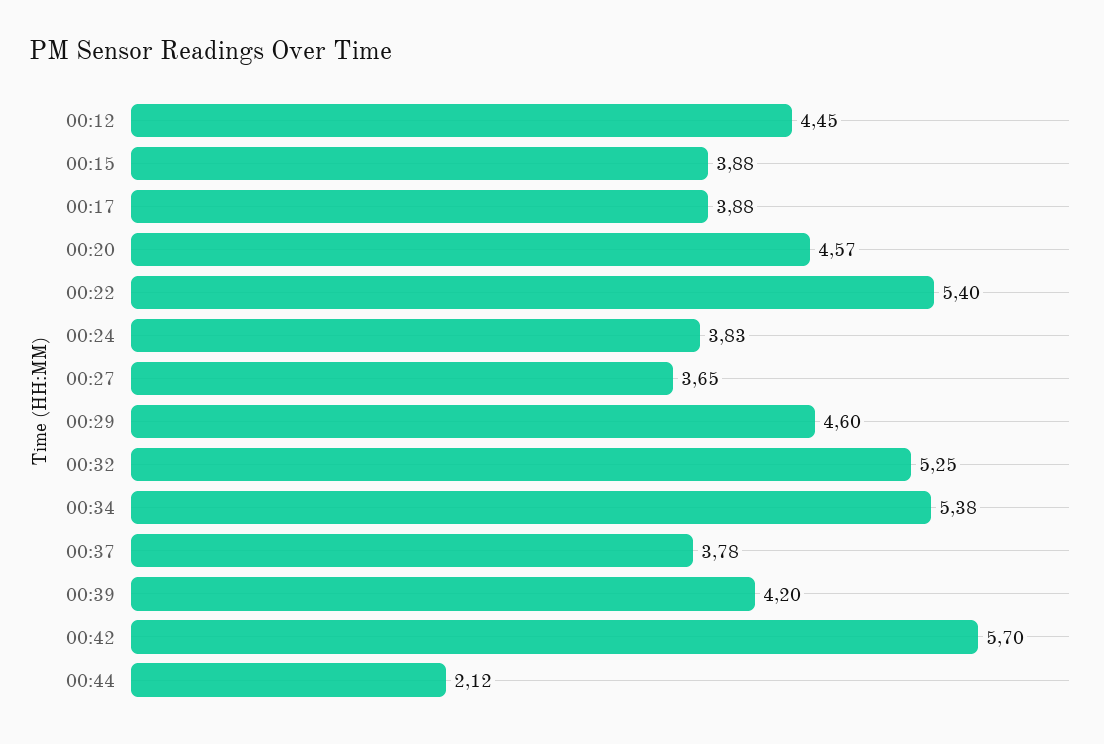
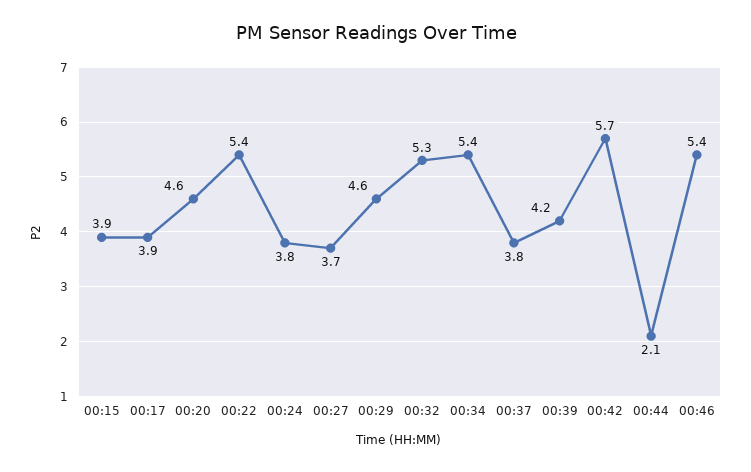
00:12: 4.45 -> none
00:46: none -> 5.4

